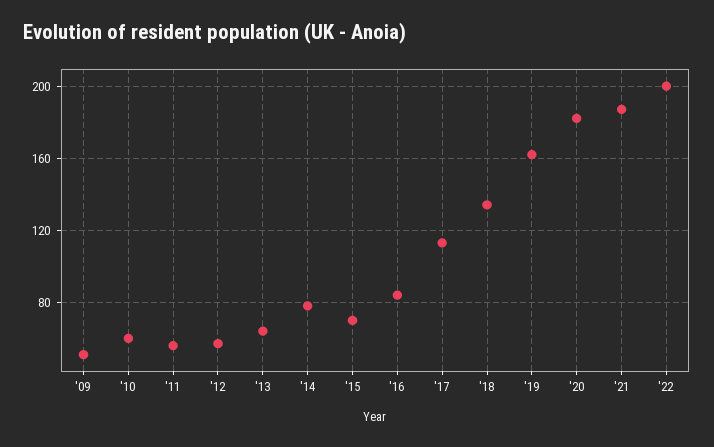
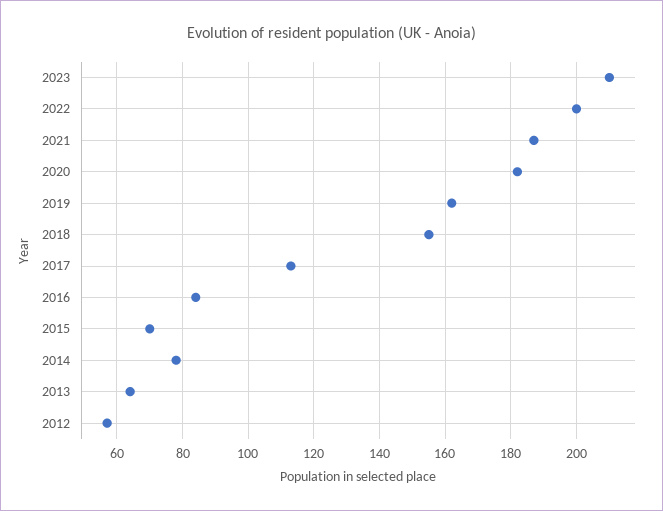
'09: 50 -> none
'10: 60 -> none
'11: 55 -> none
'18: 135 -> 155
2023: none -> 210

